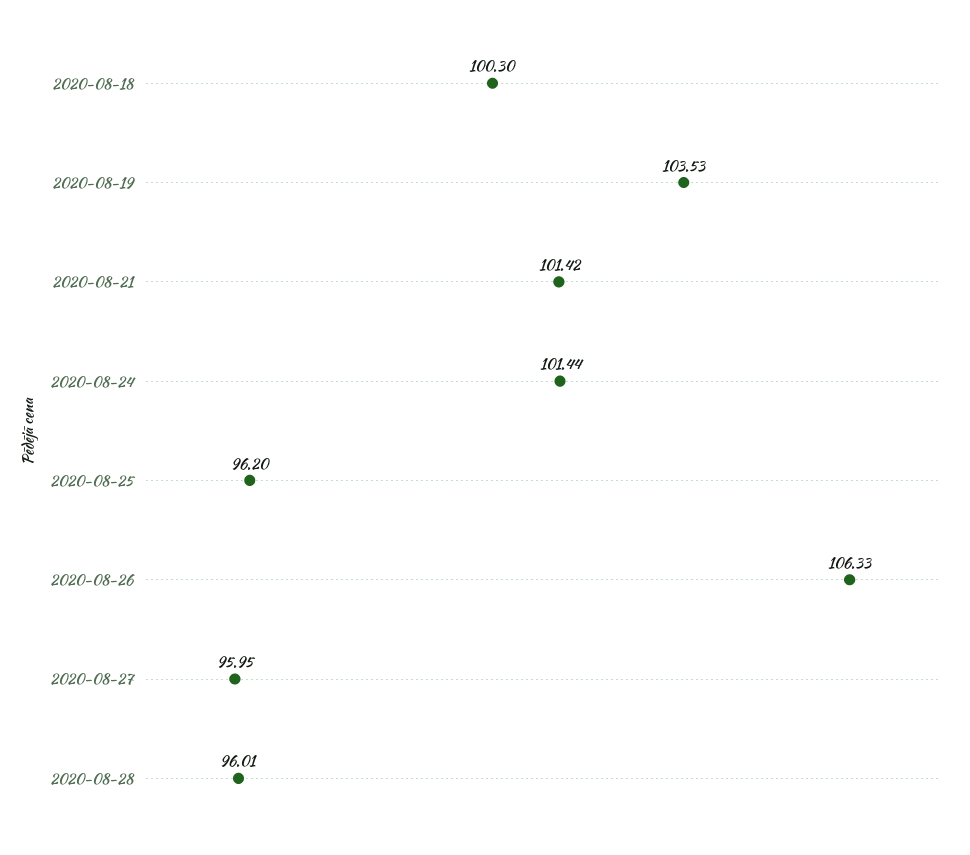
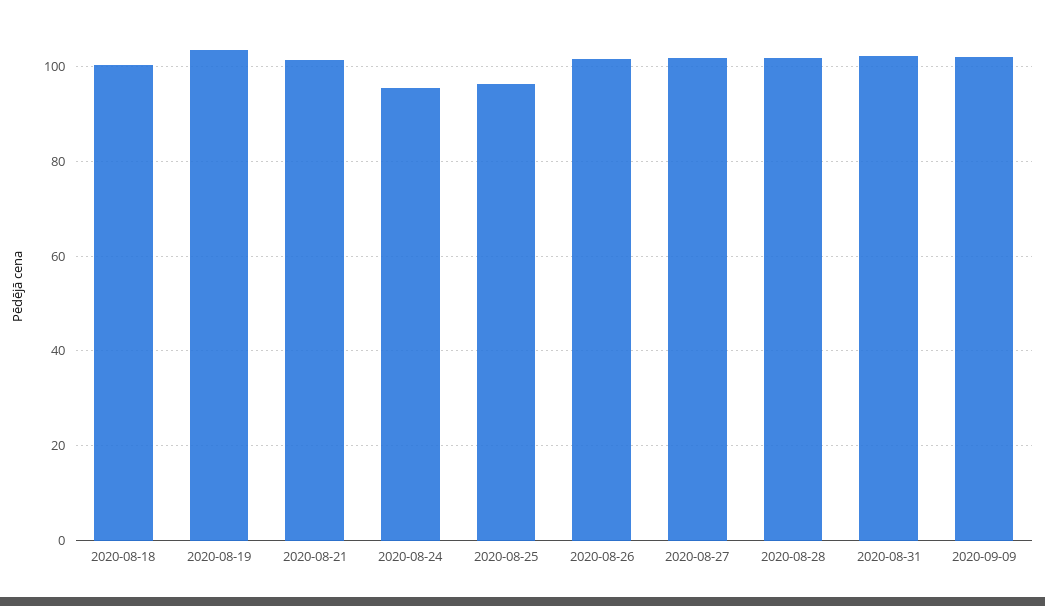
2020-08-24: 101.44 -> 96
2020-08-26: 106.33 -> 102
2020-08-27: 95.95 -> 102
2020-08-28: 96.01 -> 102
2020-08-31: none -> 102
2020-09-09: none -> 102

